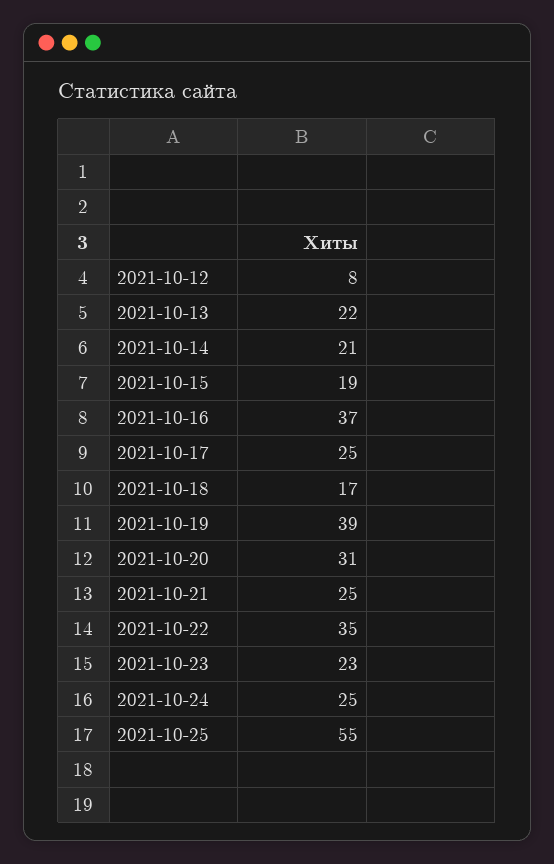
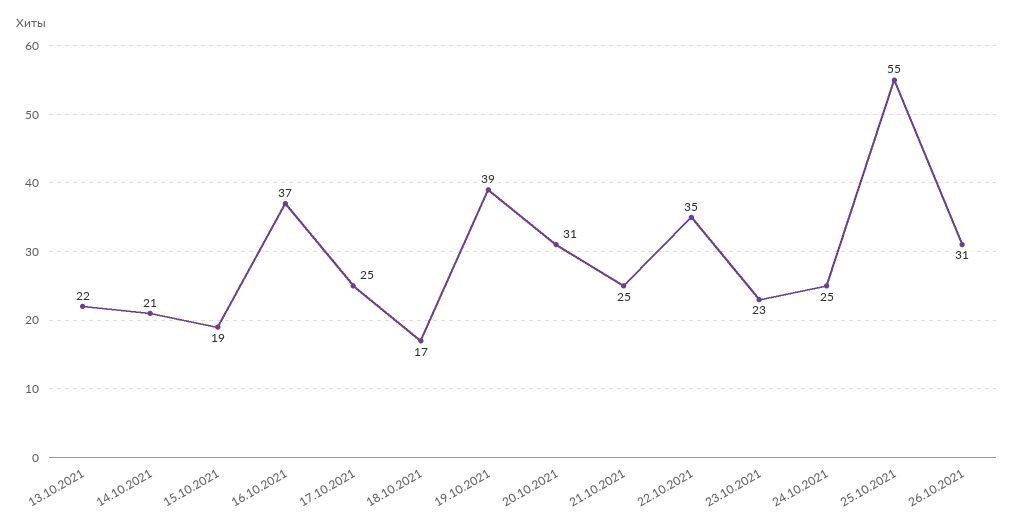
2021-10-12: 8 -> none
26.10.2021: none -> 31

